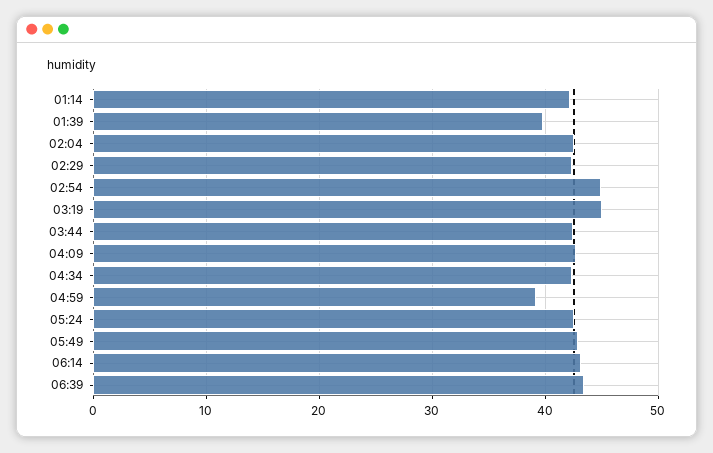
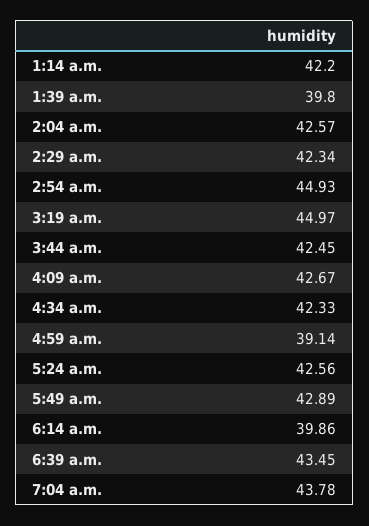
06:14: 43 -> 39.86
7:04 a.m.: none -> 43.78

